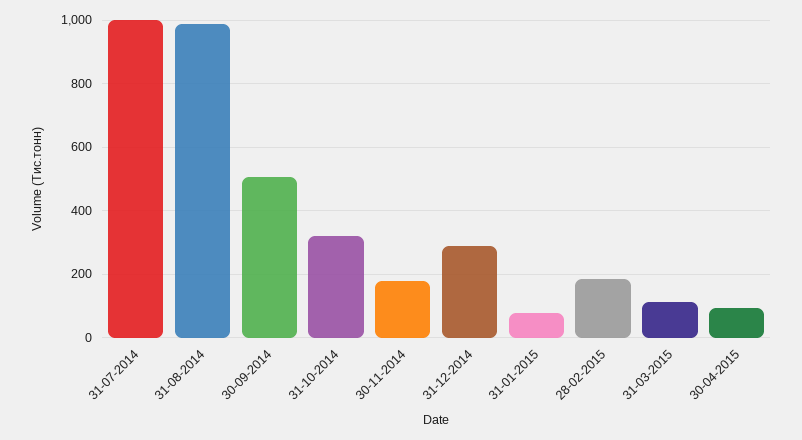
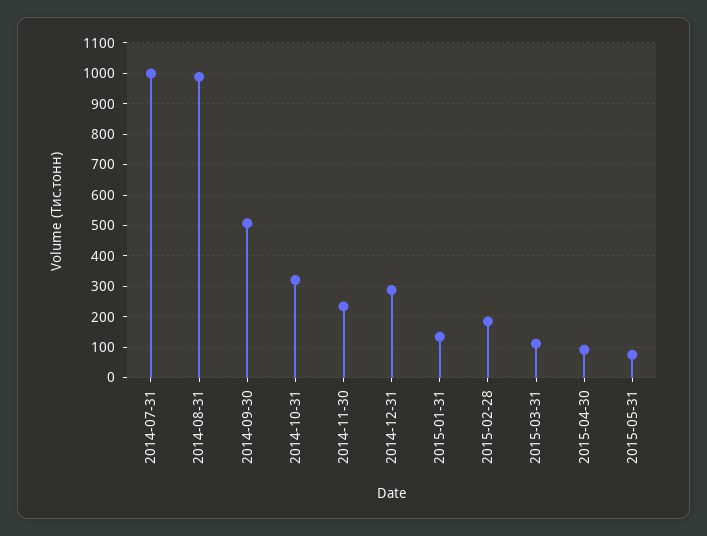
30-11-2014: 180 -> 240
31-01-2015: 80 -> 140
2015-05-31: none -> 80

